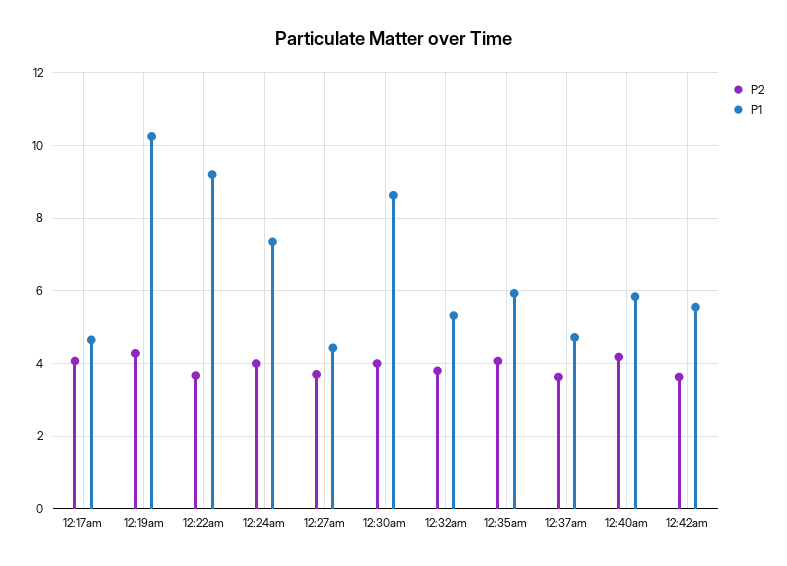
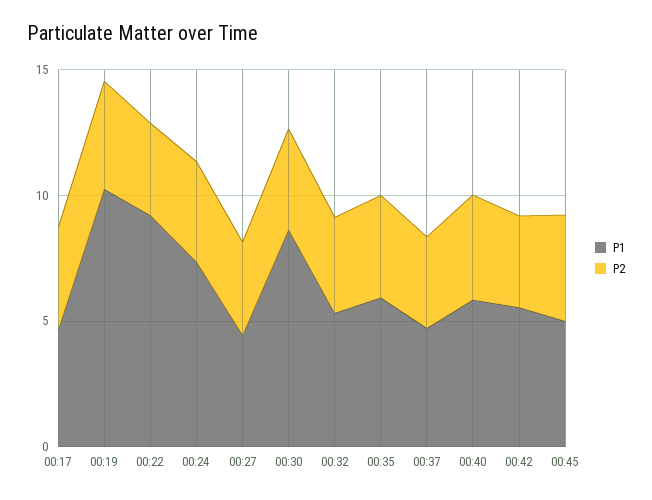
P1, 00:45: none -> 5
P2, 00:45: none -> 4

